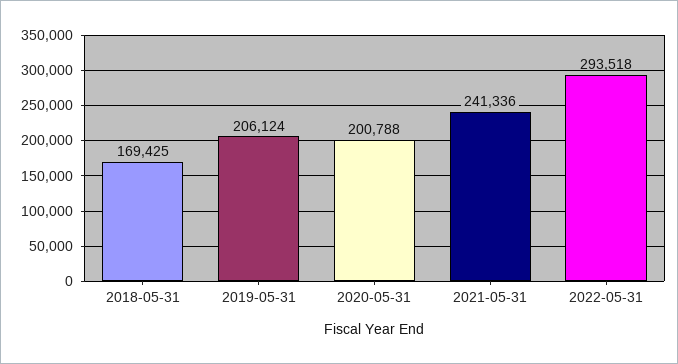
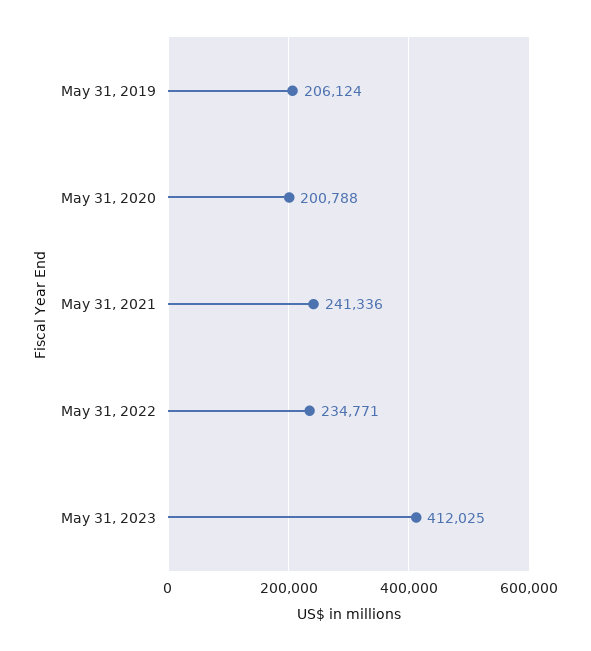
2018-05-31: 169425 -> none
2022-05-31: 293518 -> 234771
May 31, 2023: none -> 412025

